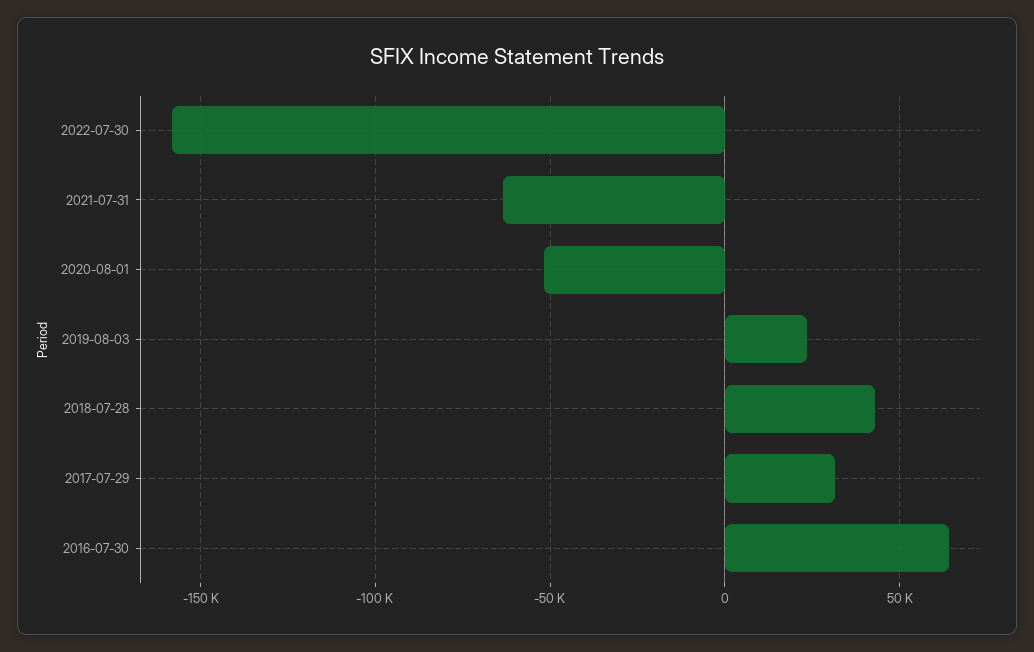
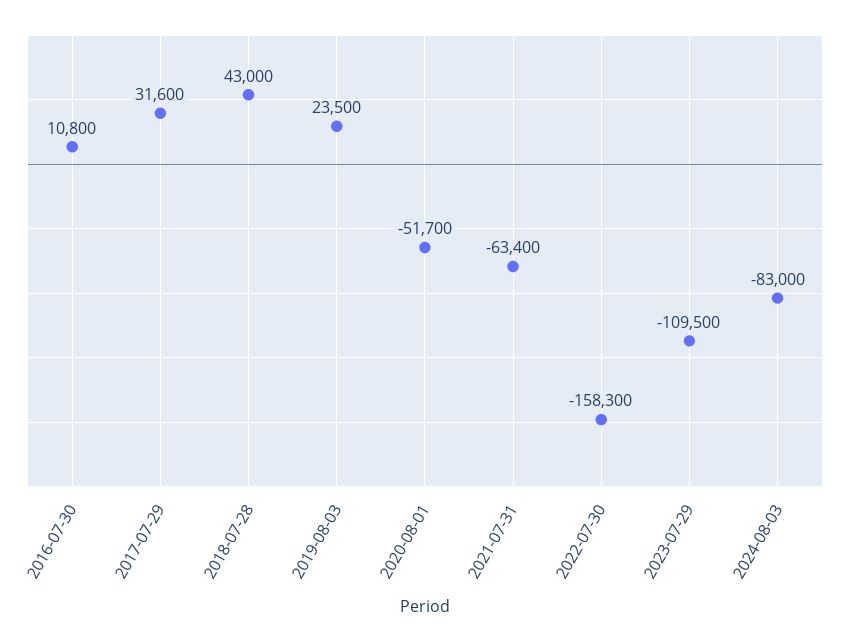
2016-07-30: 65000 -> 10800
2023-07-29: none -> -109500
2024-08-03: none -> -83000

